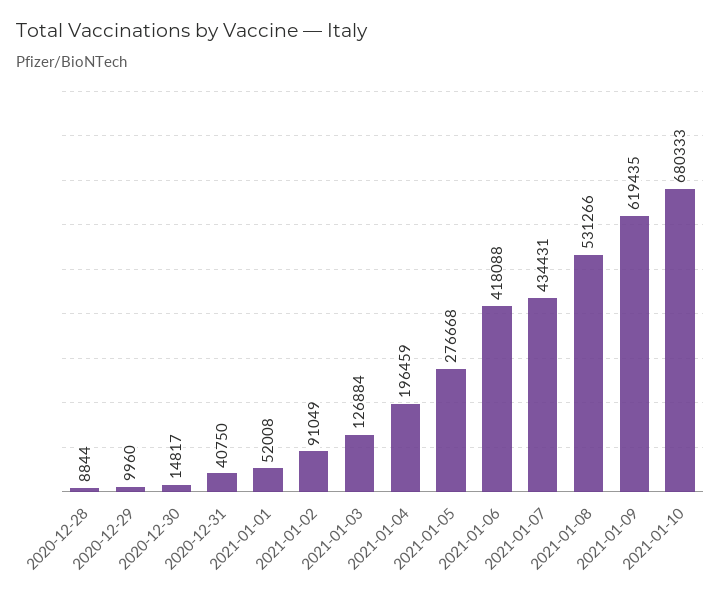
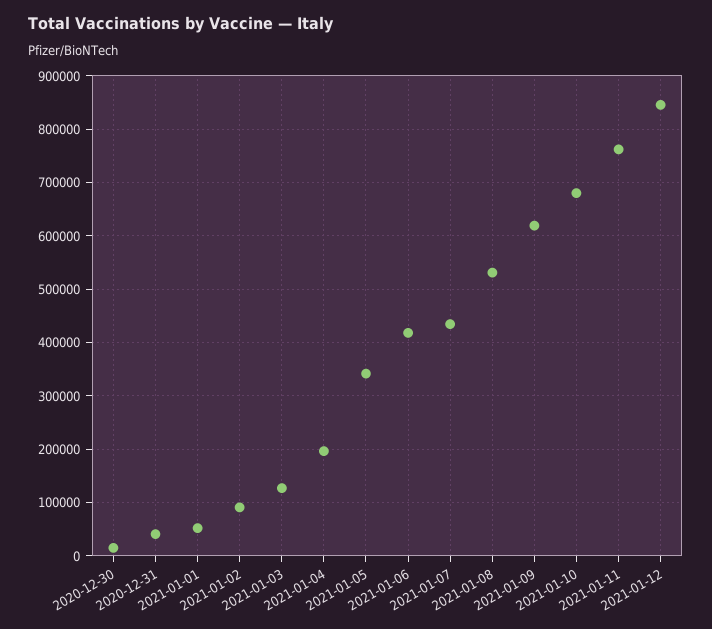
2020-12-28: 8844 -> none
2020-12-29: 9960 -> none
2021-01-05: 276668 -> 340000
2021-01-11: none -> 760000
2021-01-12: none -> 840000

